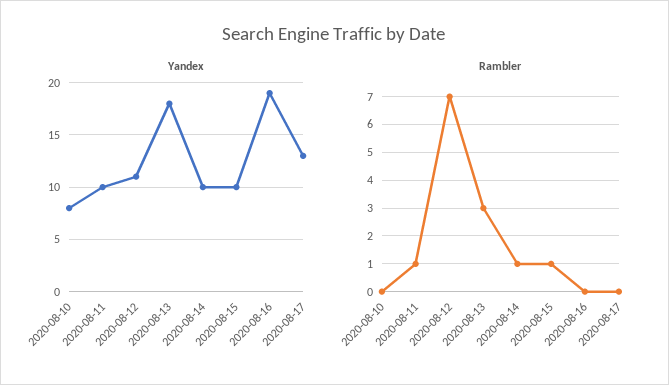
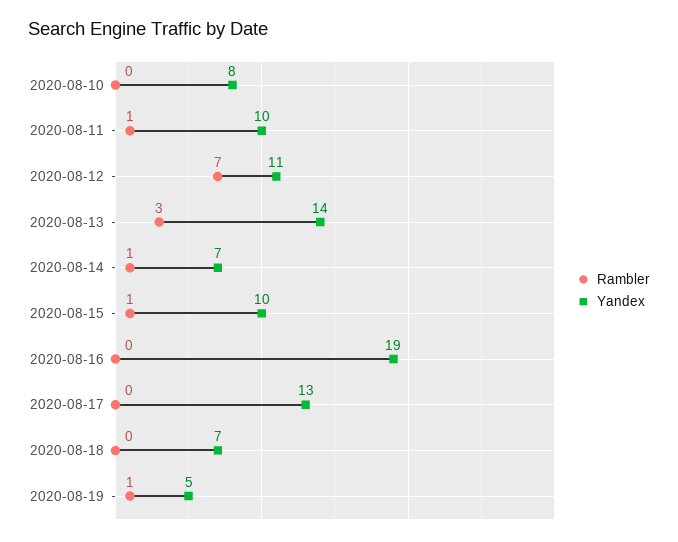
Yandex, 2020-08-13: 18 -> 14
Yandex, 2020-08-14: 10 -> 7
Rambler, 2020-08-18: none -> 0
Yandex, 2020-08-18: none -> 7
Rambler, 2020-08-19: none -> 1
Yandex, 2020-08-19: none -> 5

